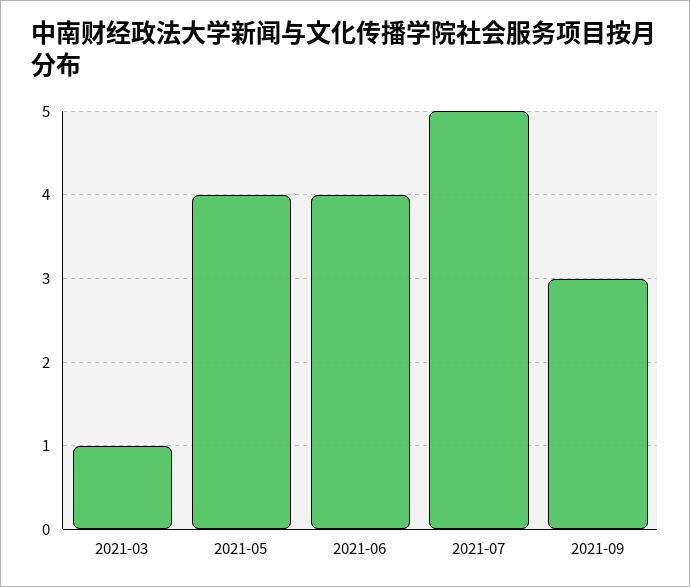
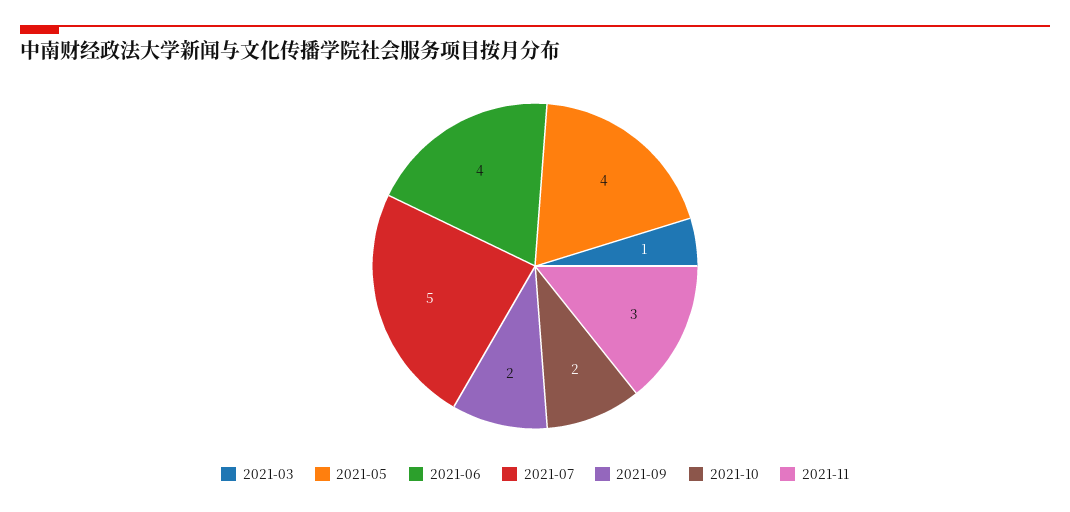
2021-09: 3 -> 2
2021-10: none -> 2
2021-11: none -> 3

